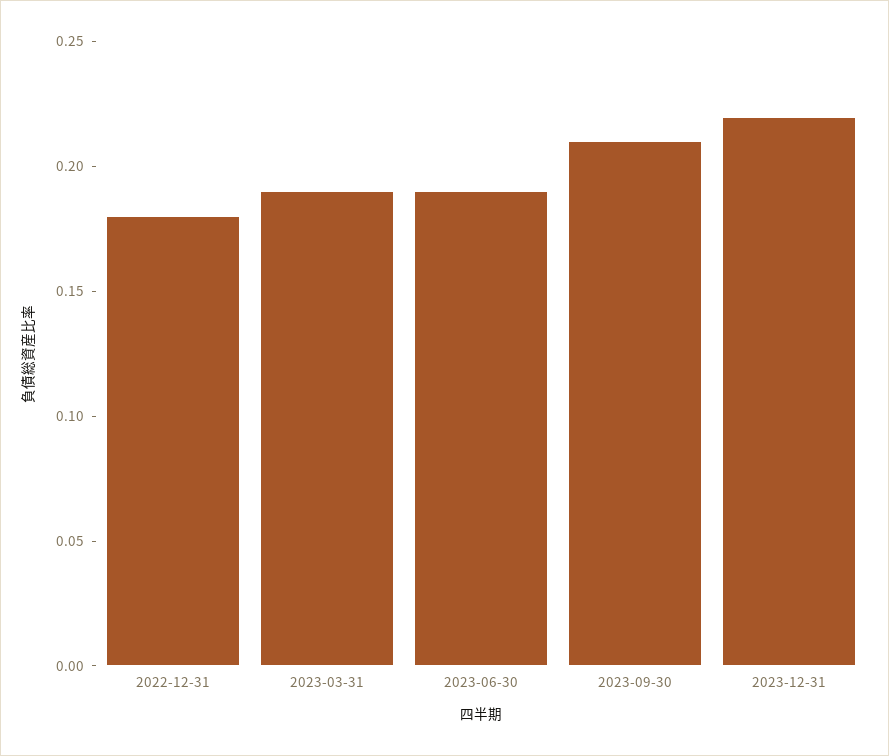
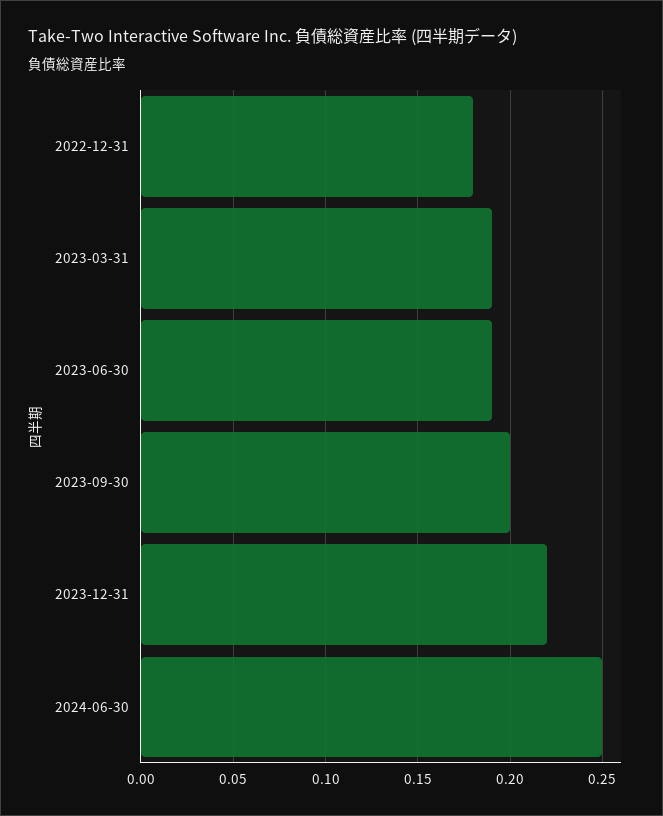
2023-09-30: 0.21 -> 0.2
2024-06-30: none -> 0.25

